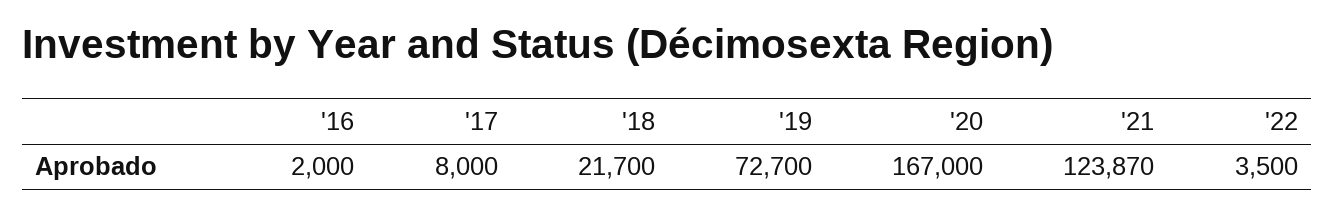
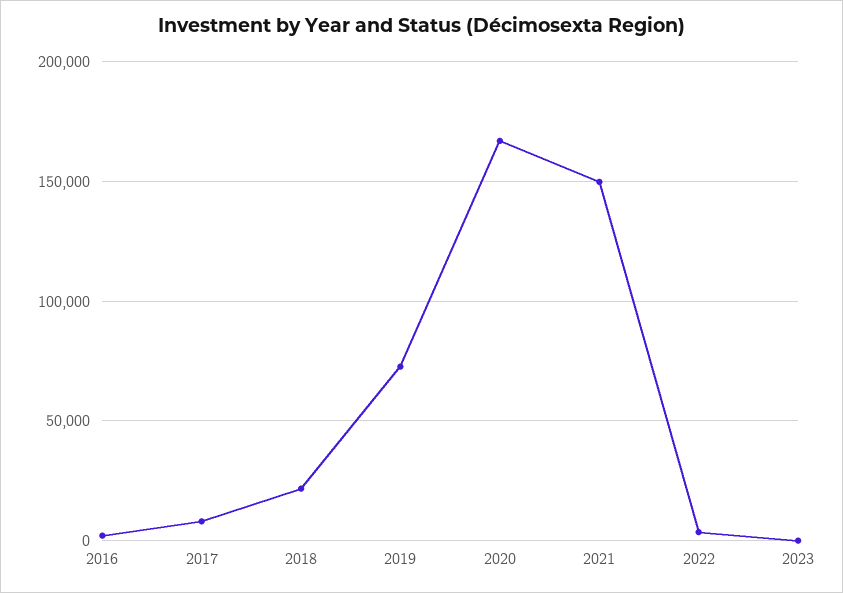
'21: 123870 -> 150000
2023: none -> 0

